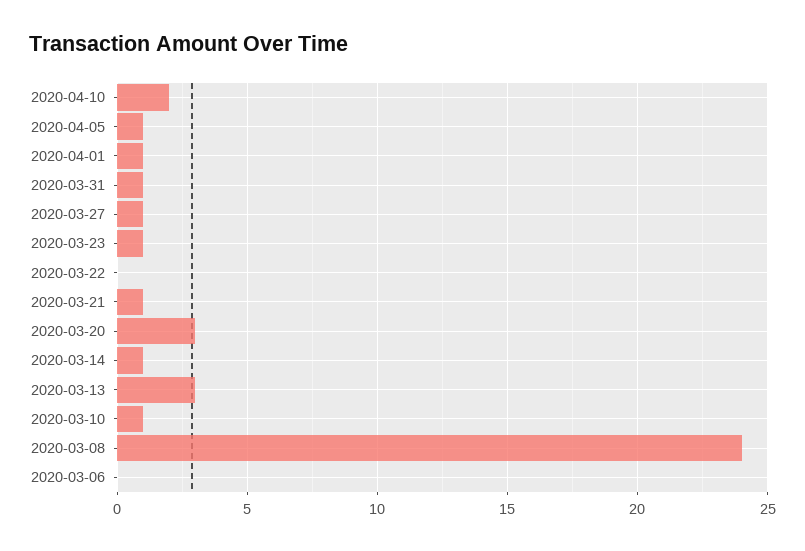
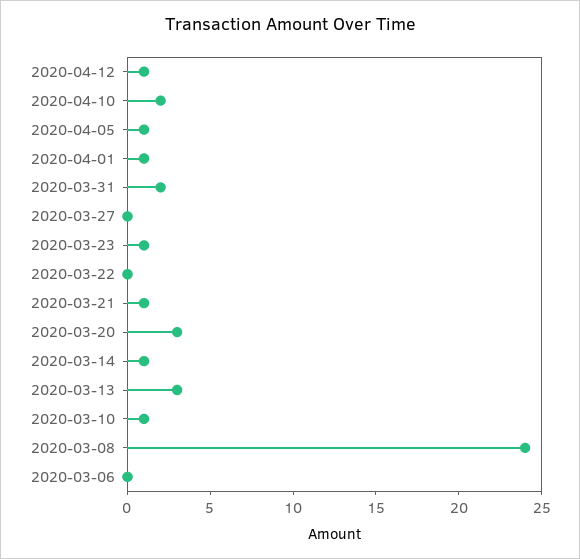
2020-03-31: 1 -> 2
2020-03-27: 1 -> 0
2020-04-12: none -> 1

